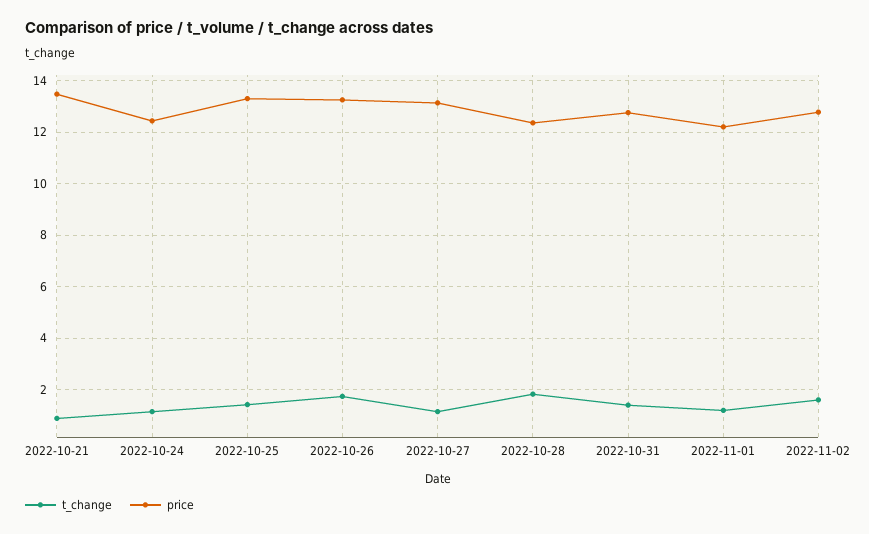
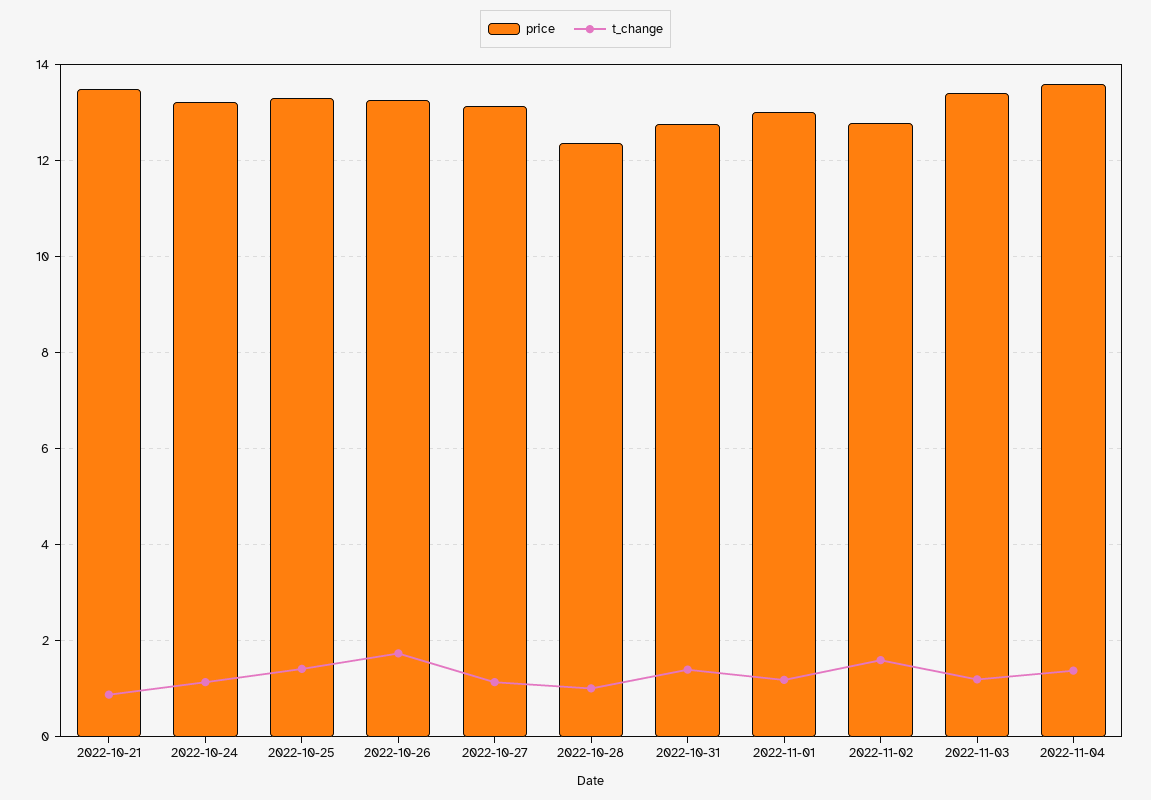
price, 2022-10-24: 12.5 -> 13.2
t_change, 2022-10-28: 1.75 -> 1
price, 2022-11-01: 12.25 -> 13
price, 2022-11-03: none -> 13.4
t_change, 2022-11-03: none -> 1.2
price, 2022-11-04: none -> 13.6
t_change, 2022-11-04: none -> 1.4

